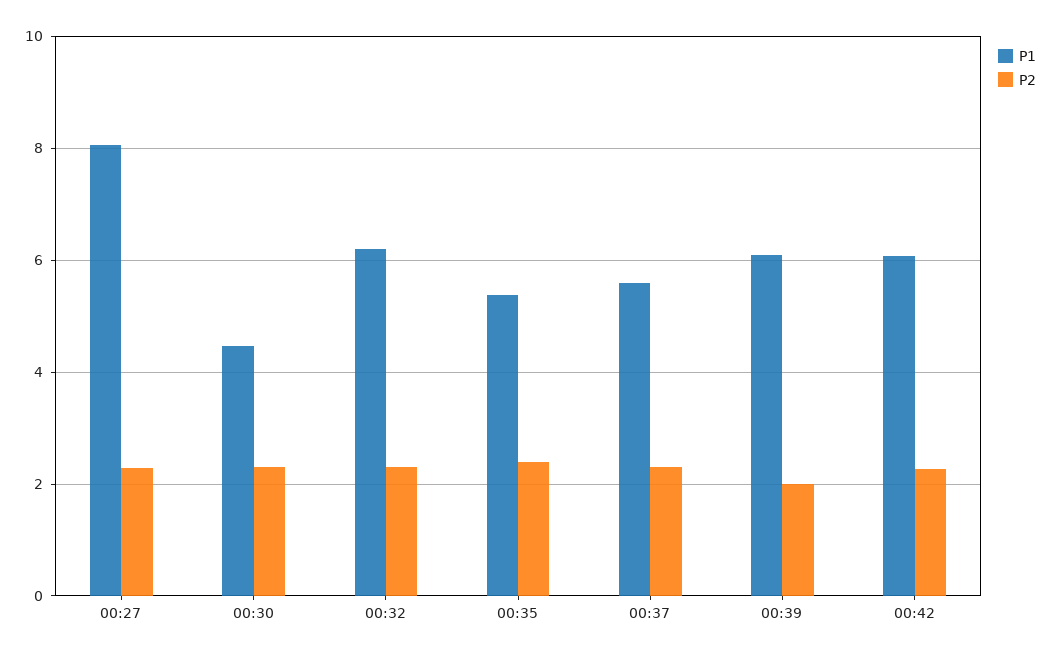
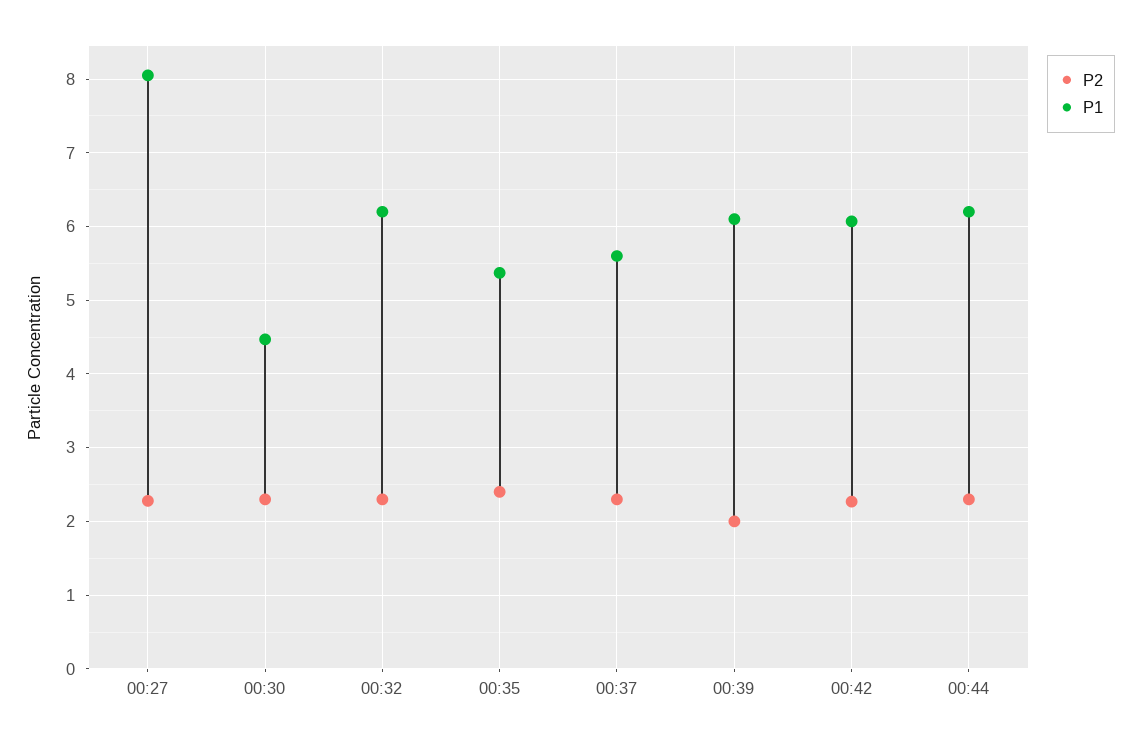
P2, 00:44: none -> 2.3
P1, 00:44: none -> 6.2

